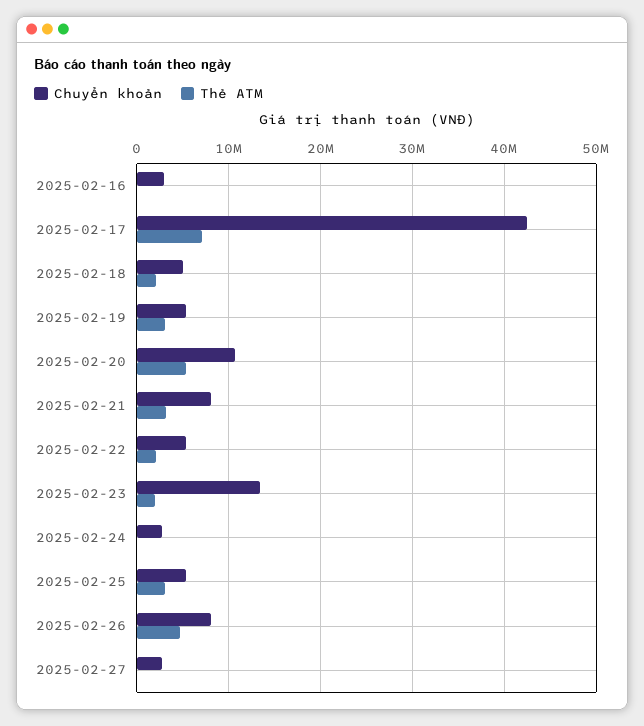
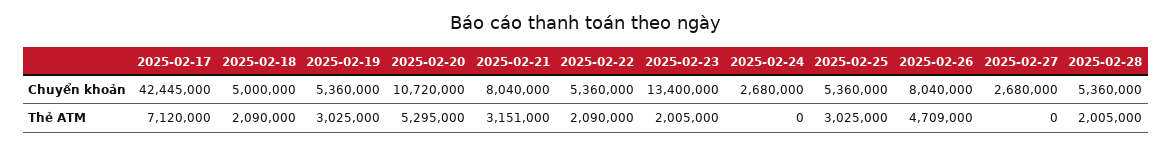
Chuyển khoản, 2025-02-16: 3000000 -> none
Thẻ ATM, 2025-02-16: 0 -> none
Chuyển khoản, 2025-02-28: none -> 5360000
Thẻ ATM, 2025-02-28: none -> 2005000

